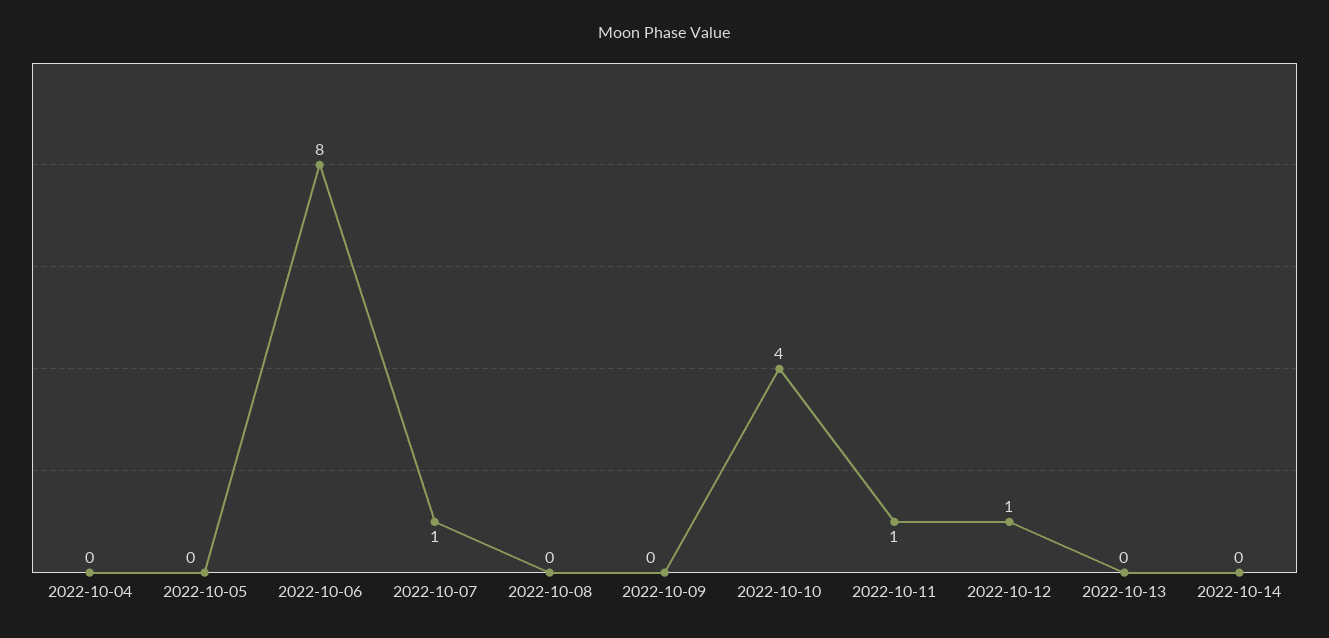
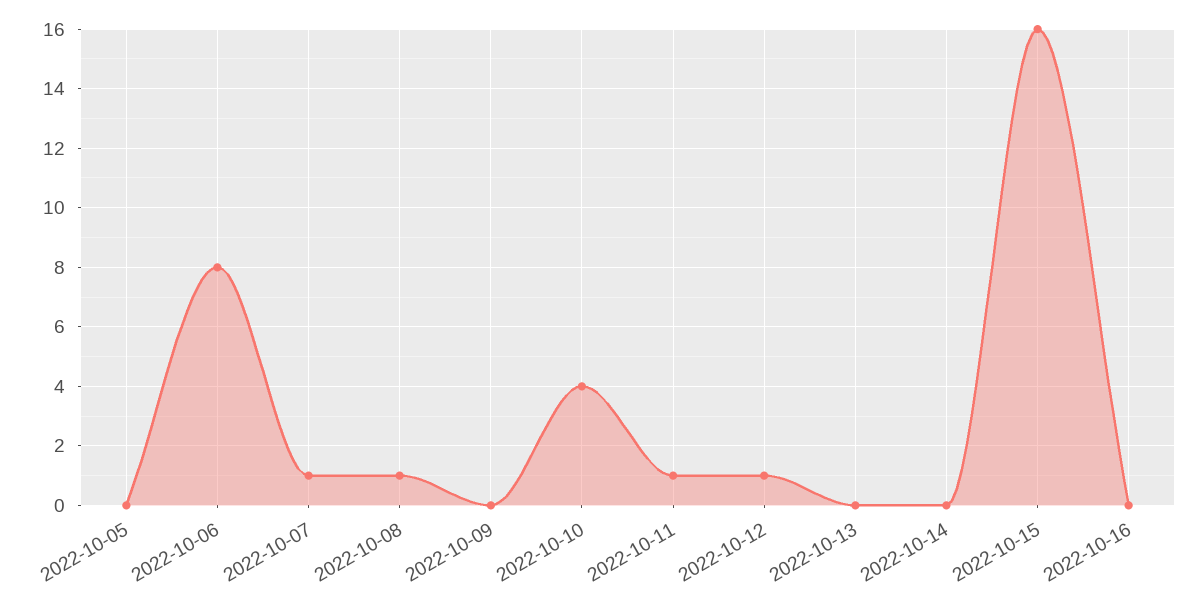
2022-10-04: 0 -> none
2022-10-08: 0 -> 1
2022-10-15: none -> 16
2022-10-16: none -> 0

